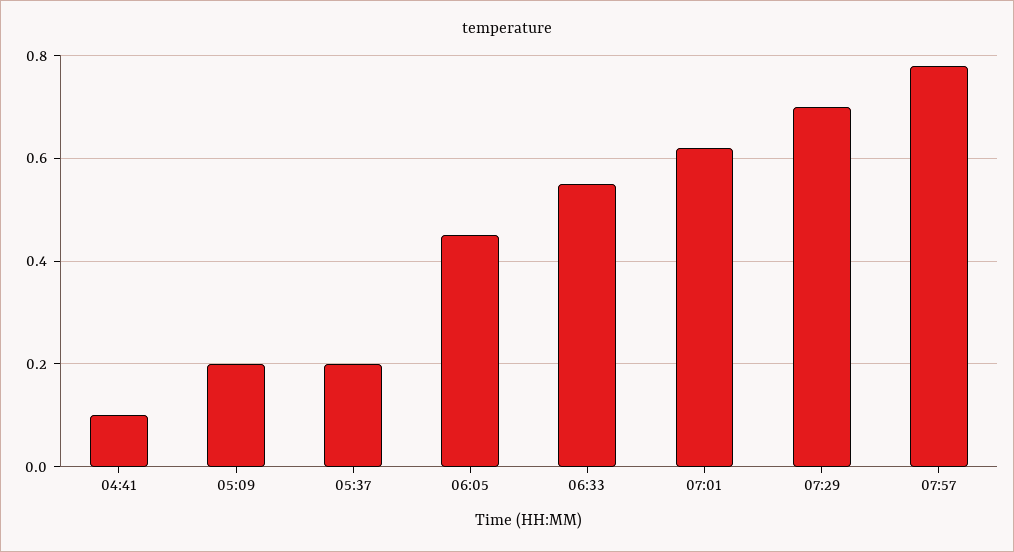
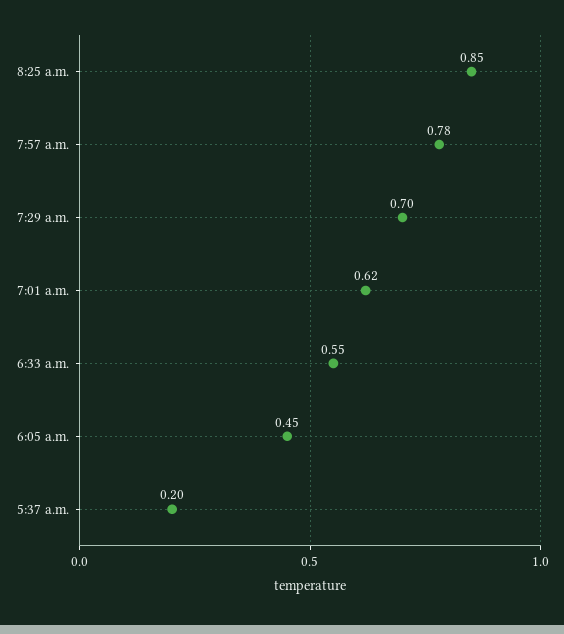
04:41: 0.1 -> none
05:09: 0.2 -> none
8:25 a.m.: none -> 0.85

